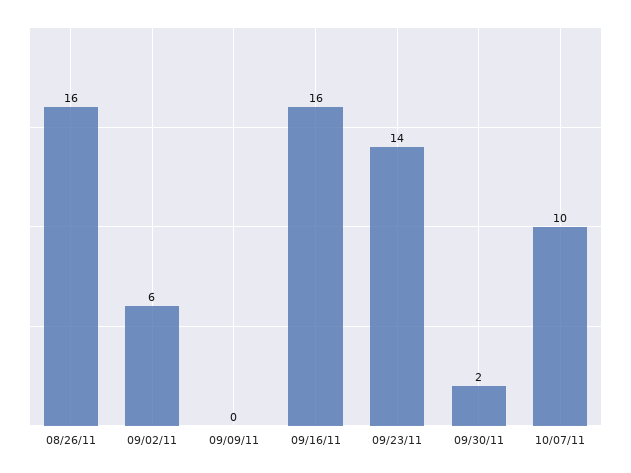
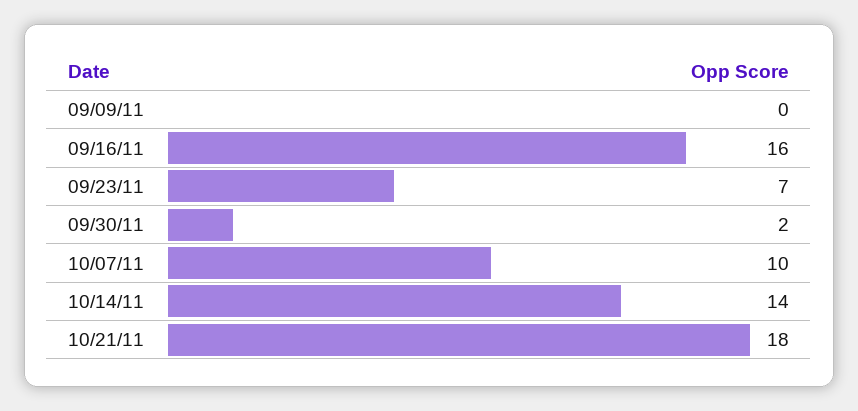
08/26/11: 16 -> none
09/02/11: 6 -> none
09/23/11: 14 -> 7
10/14/11: none -> 14
10/21/11: none -> 18

